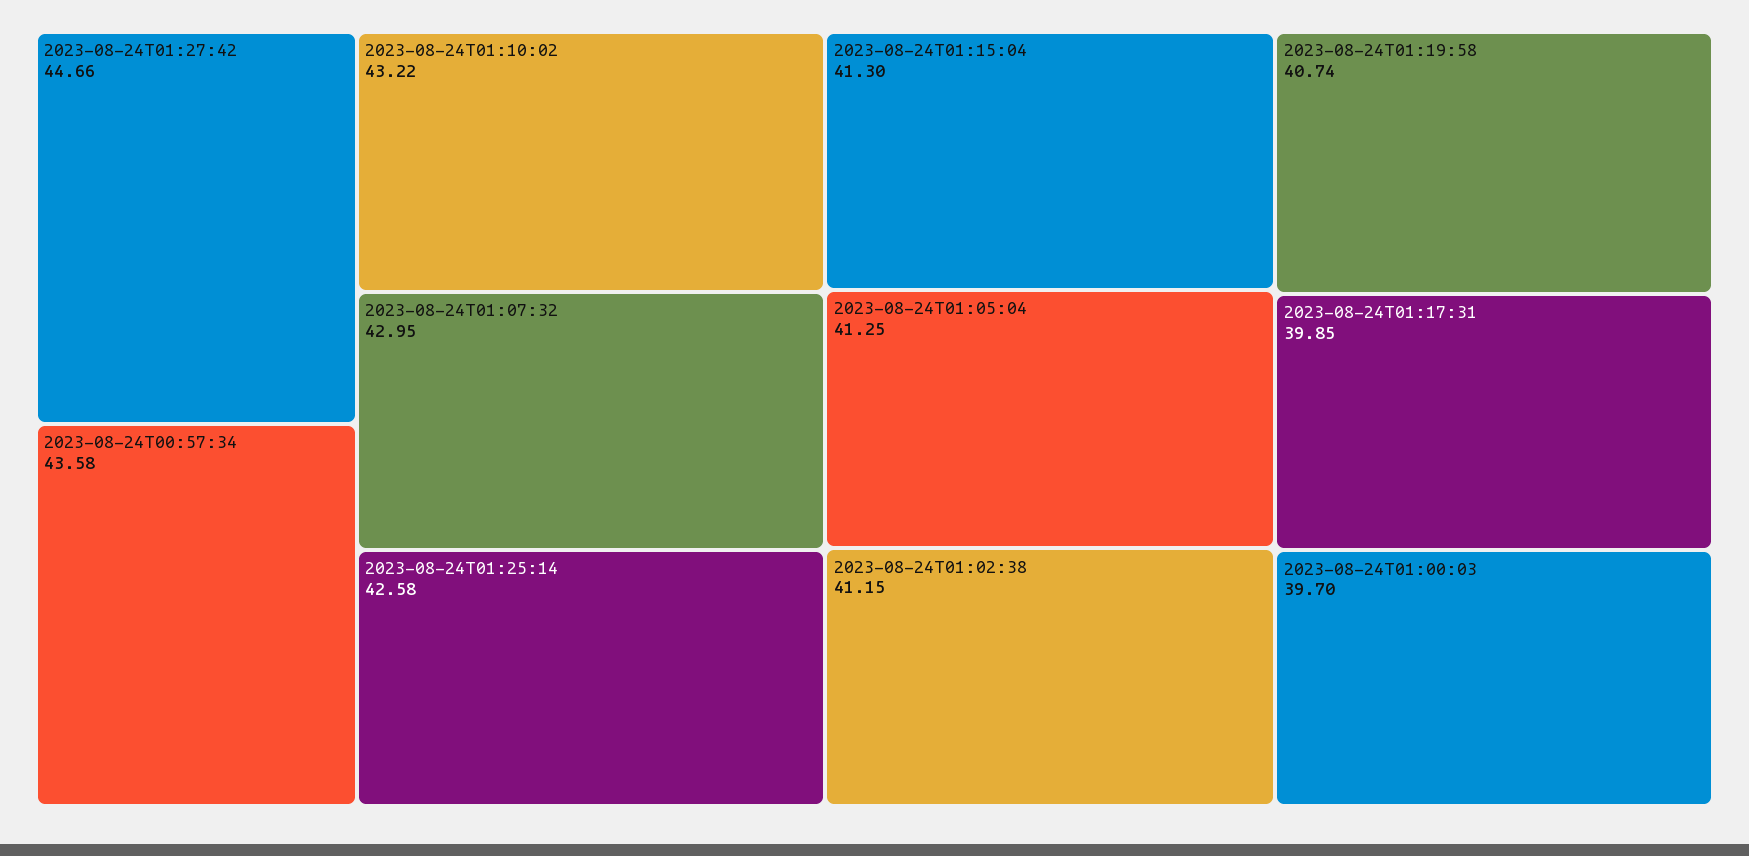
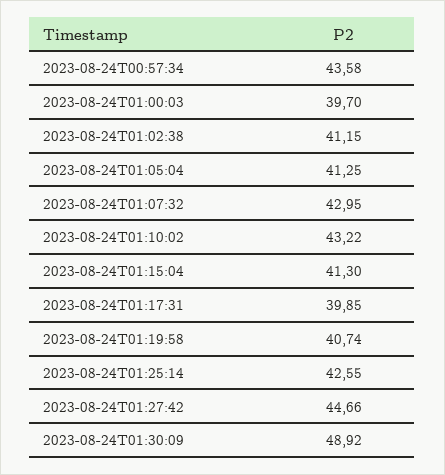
2023-08-24T01:25:14: 42.58 -> 42.55
2023-08-24T01:30:09: none -> 48.92

